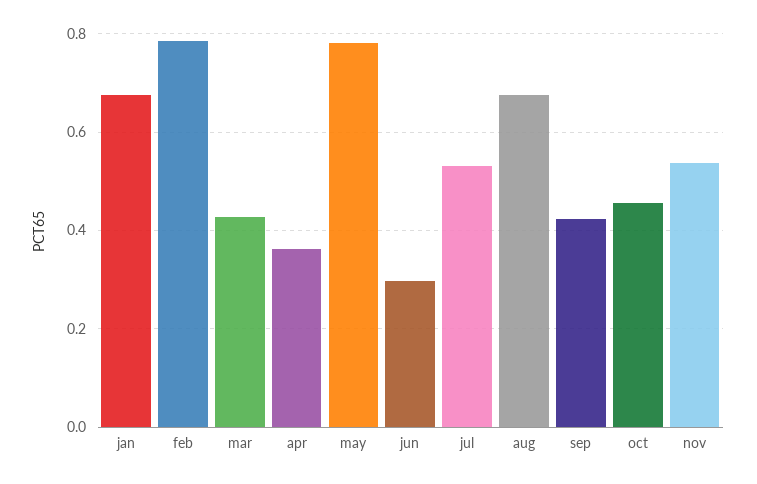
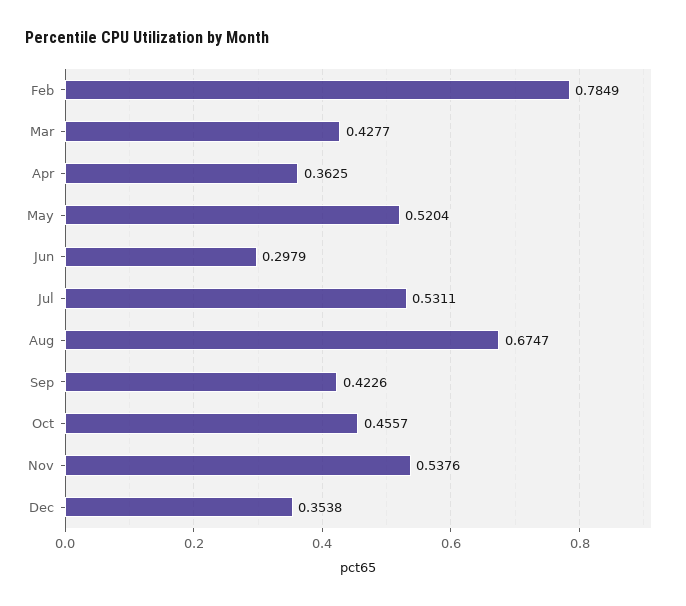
jan: 0.68 -> none
may: 0.78 -> 0.5204
Dec: none -> 0.3538

